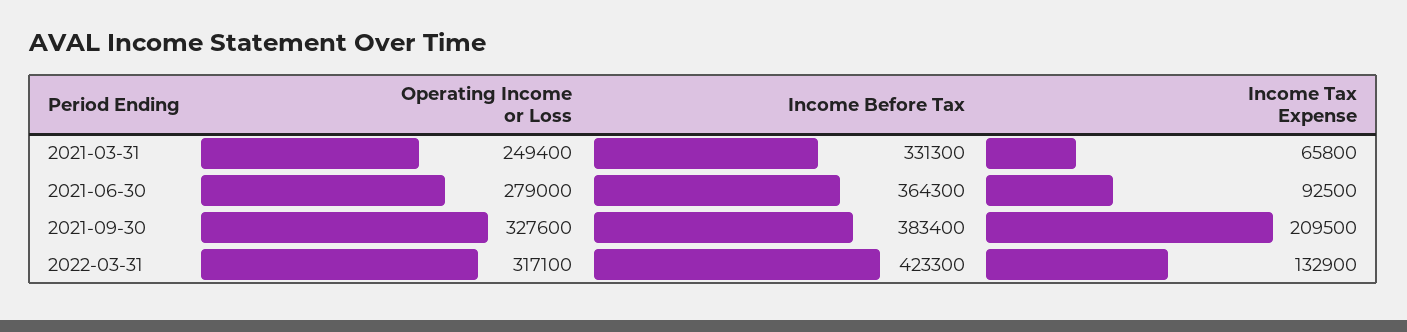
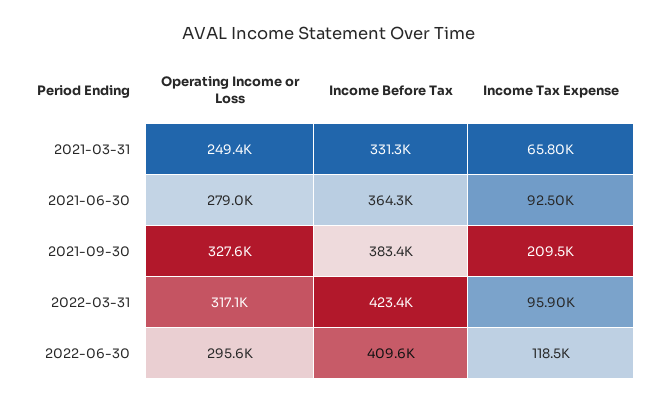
Income Before Tax, 2022-03-31: 423300 -> 423400
Income Tax Expense, 2022-03-31: 132900 -> 95900
Operating Income or Loss, 2022-06-30: none -> 295600
Income Before Tax, 2022-06-30: none -> 409600
Income Tax Expense, 2022-06-30: none -> 118500

